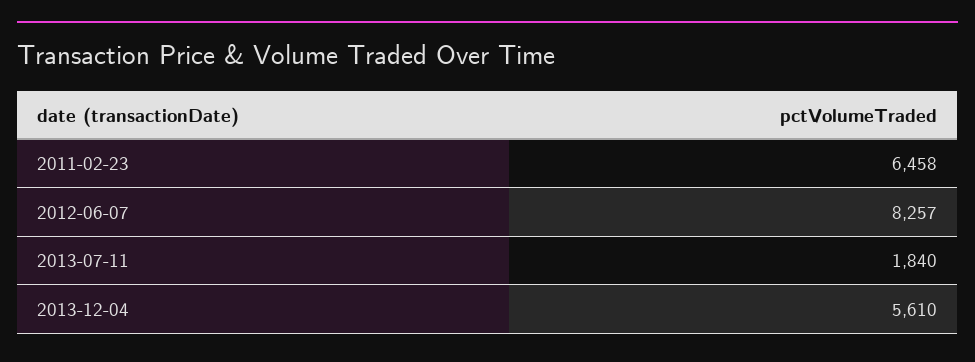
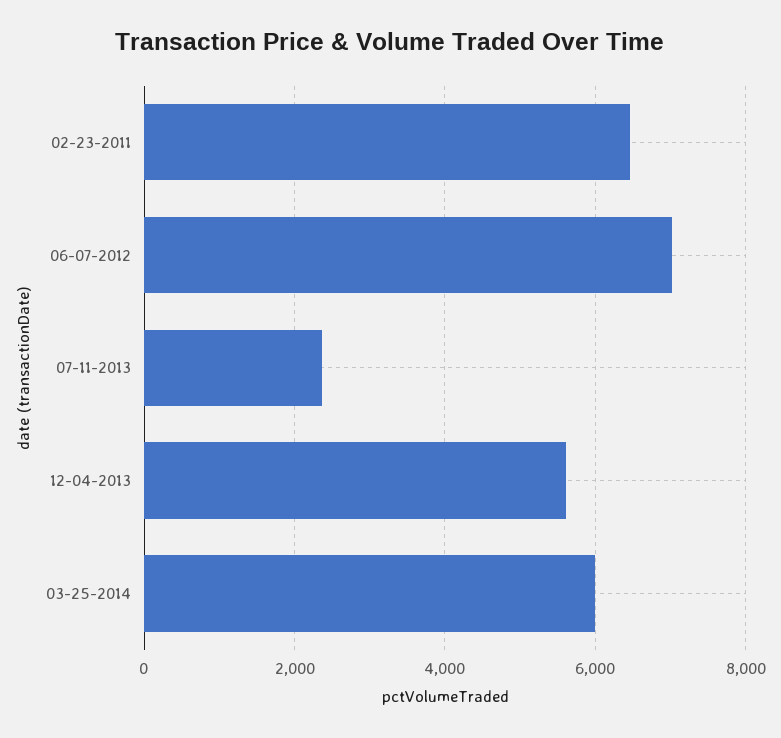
2012-06-07: 8257 -> 7000
2013-07-11: 1840 -> 2400
03-25-2014: none -> 6000

